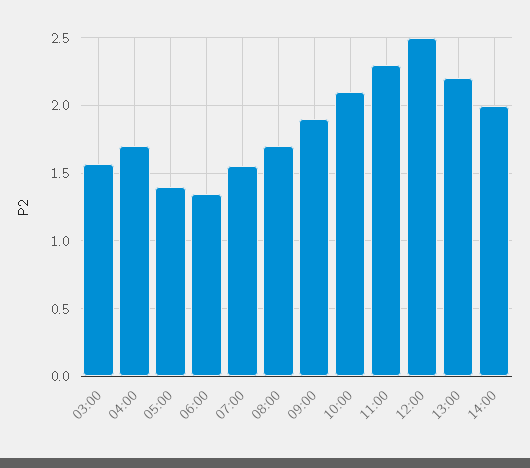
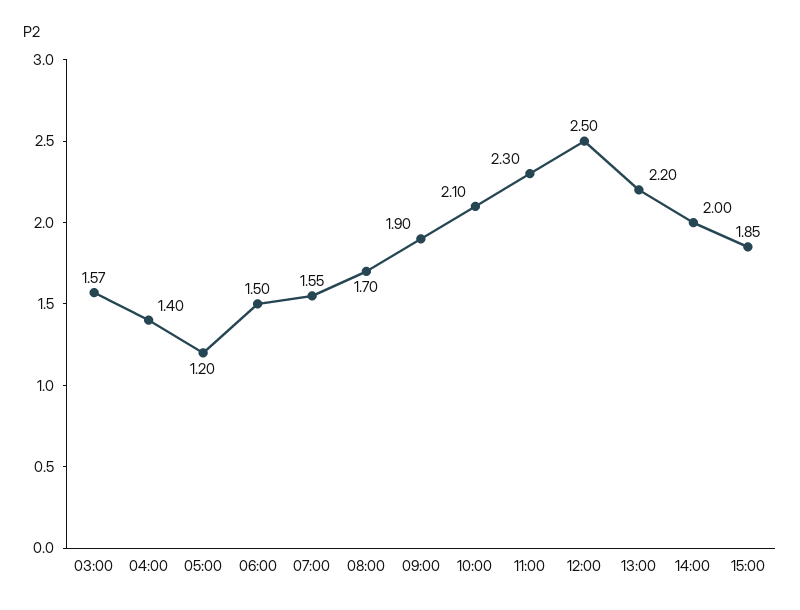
04:00: 1.7 -> 1.4
05:00: 1.4 -> 1.2
06:00: 1.35 -> 1.5
15:00: none -> 1.85

